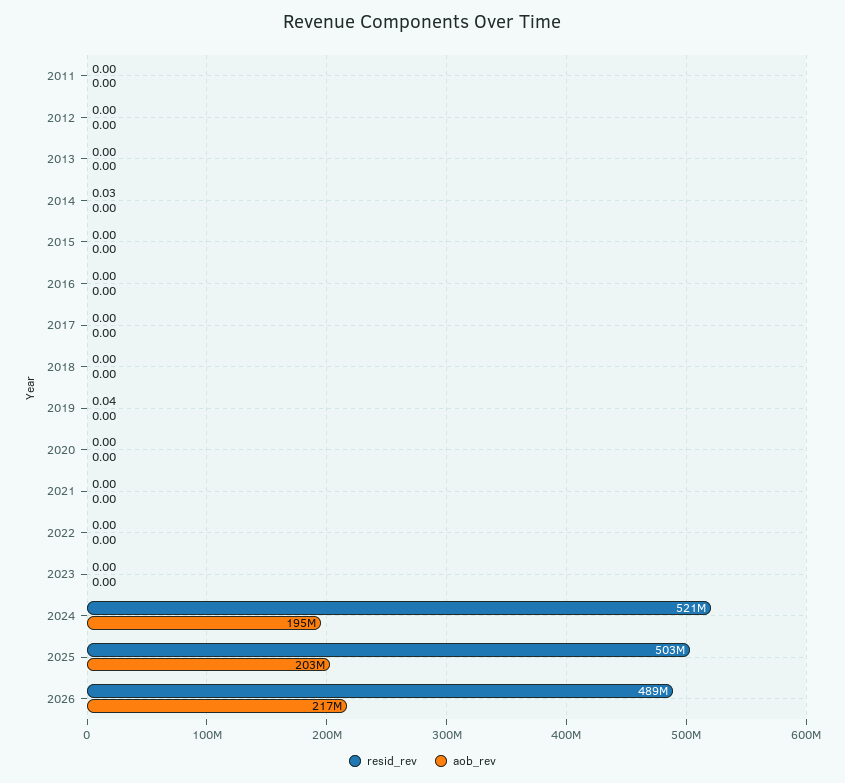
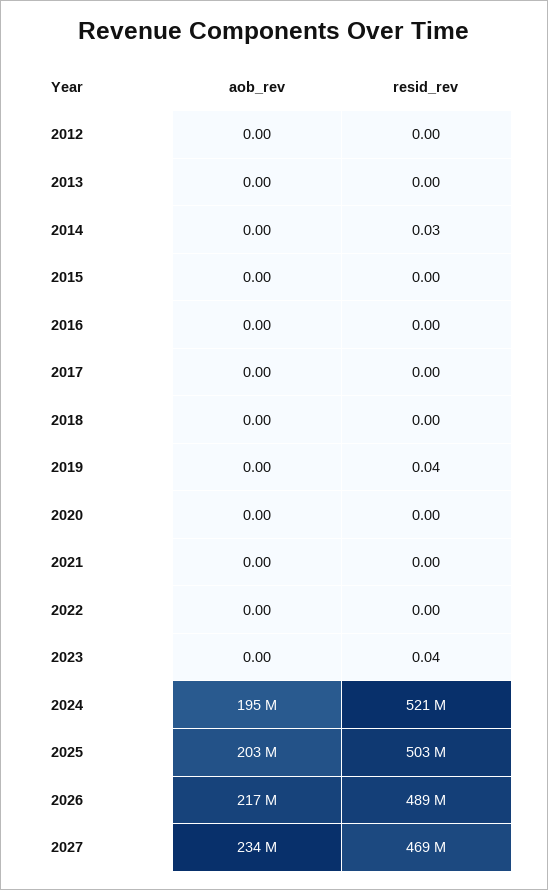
resid_rev, 2011: 0 -> none
aob_rev, 2011: 0 -> none
resid_rev, 2023: 0 -> 0.04
aob_rev, 2027: none -> 234000000
resid_rev, 2027: none -> 469000000

